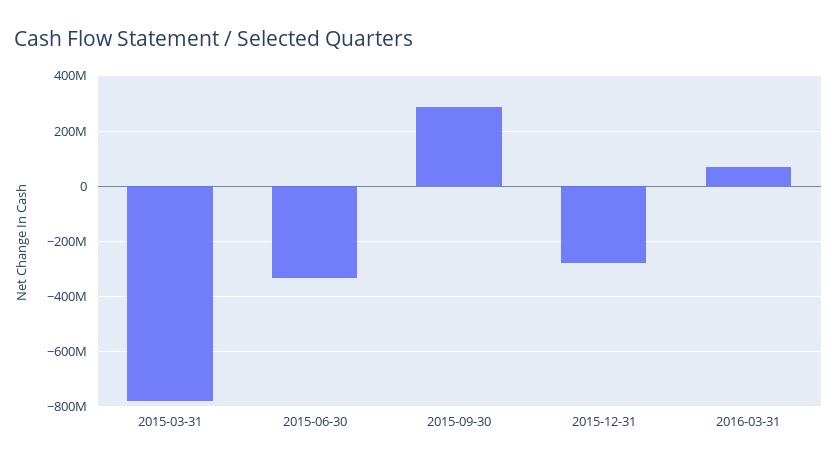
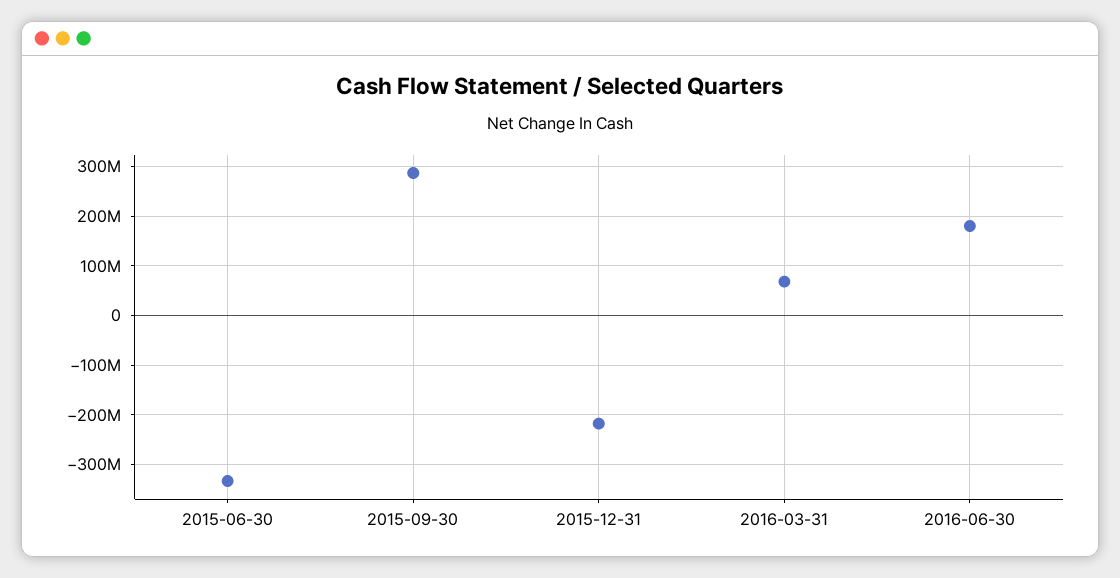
2015-03-31: -775000000 -> none
2015-12-31: -275000000 -> -220000000
2016-06-30: none -> 180000000

